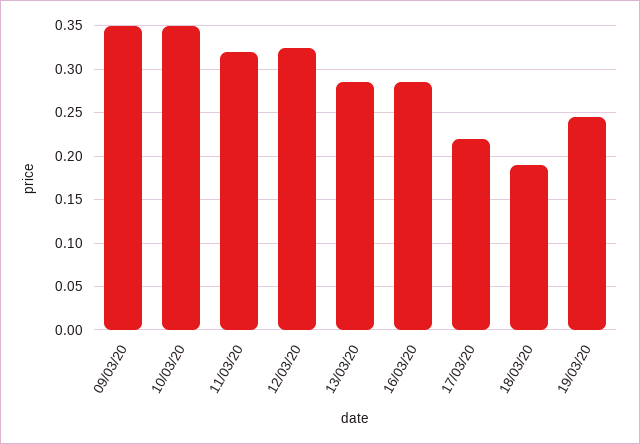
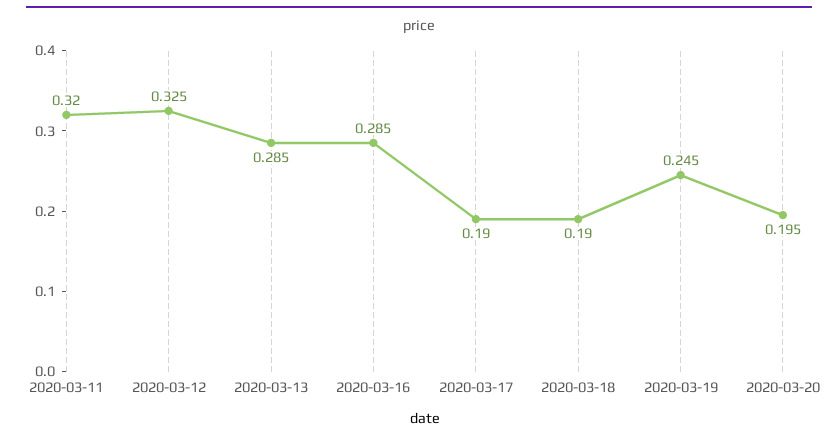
09/03/20: 0.35 -> none
10/03/20: 0.35 -> none
17/03/20: 0.22 -> 0.19
2020-03-20: none -> 0.195

